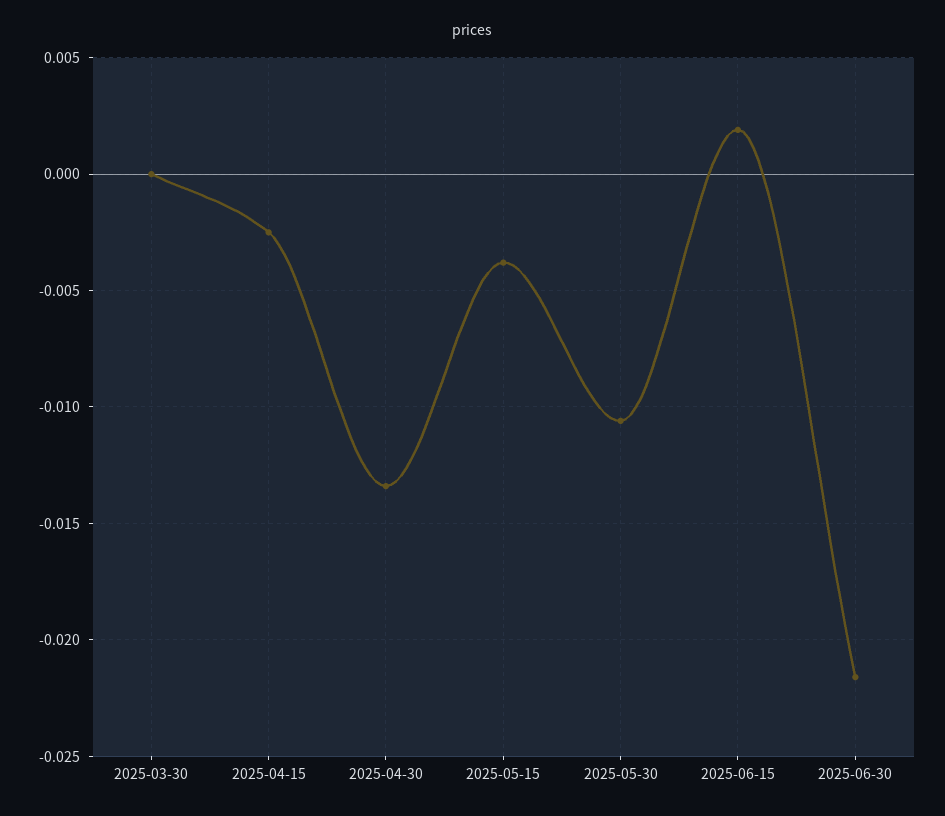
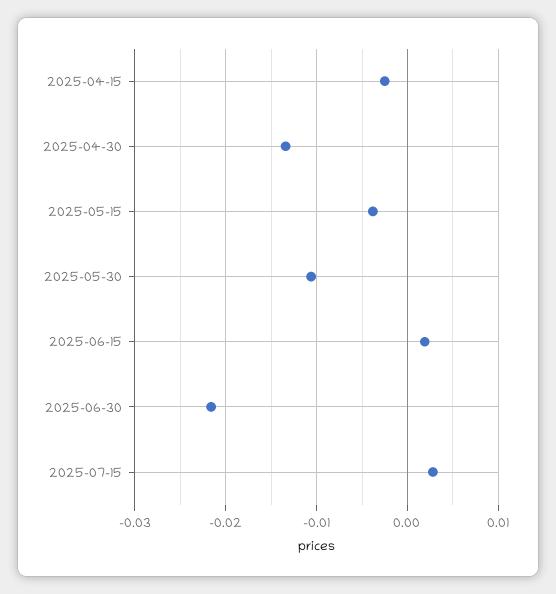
2025-03-30: 0 -> none
2025-07-15: none -> 0.003

